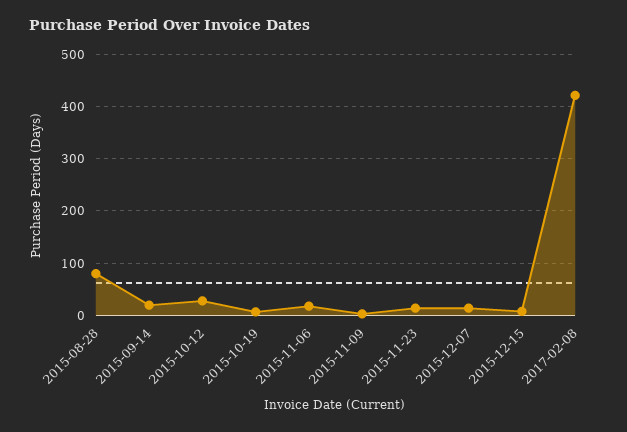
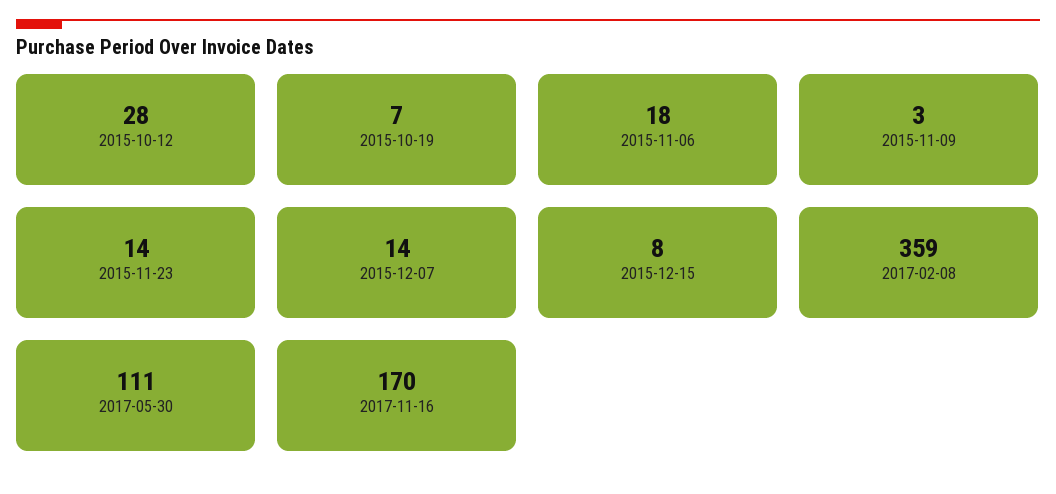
2015-08-28: 80 -> none
2015-09-14: 20 -> none
2017-02-08: 420 -> 359
2017-05-30: none -> 111
2017-11-16: none -> 170

